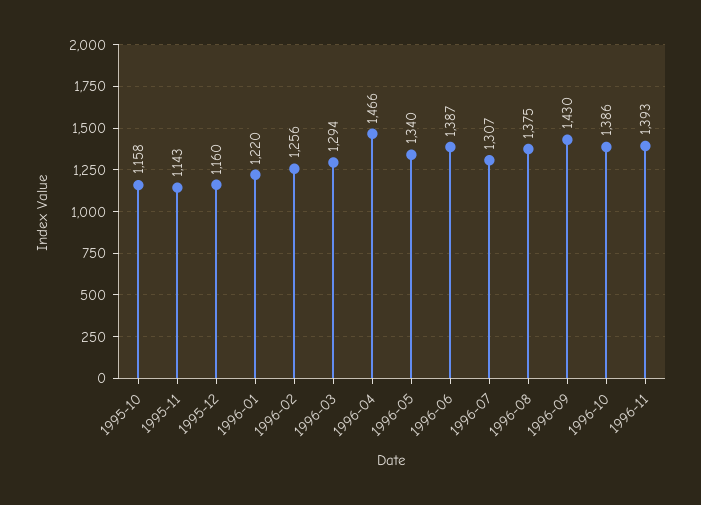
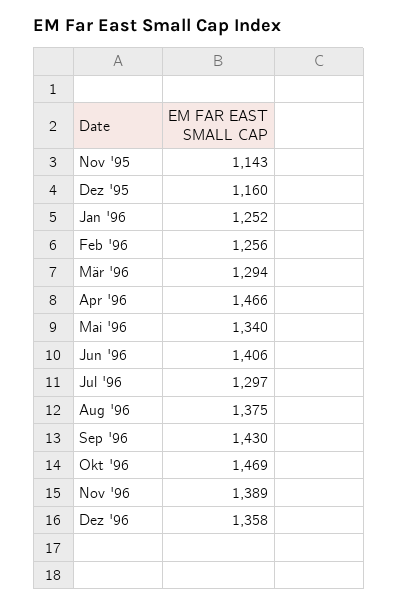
1995-10: 1158 -> none
1996-01: 1220 -> 1252
1996-06: 1387 -> 1406
1996-07: 1307 -> 1297
1996-10: 1386 -> 1469
1996-11: 1393 -> 1389
Dez '96: none -> 1358

